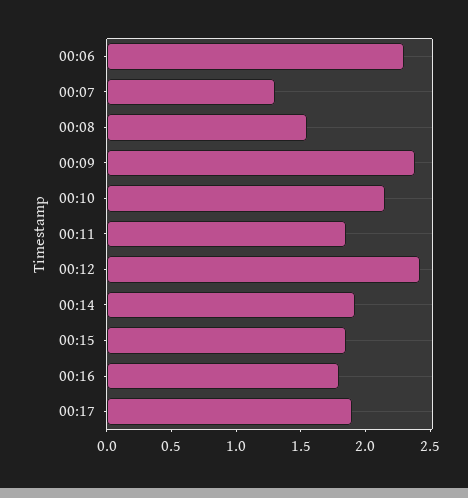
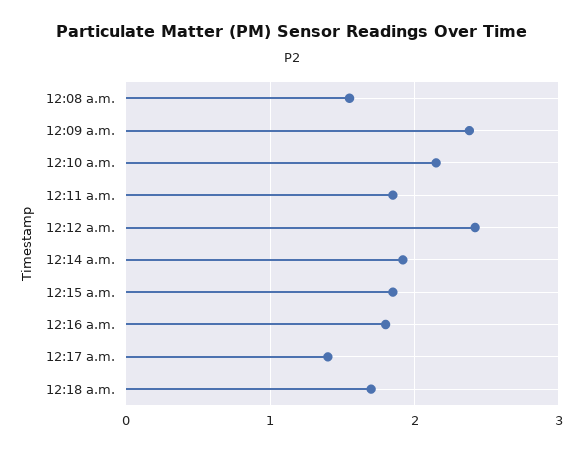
00:06: 2.3 -> none
00:07: 1.3 -> none
00:17: 1.9 -> 1.4
12:18 a.m.: none -> 1.7

